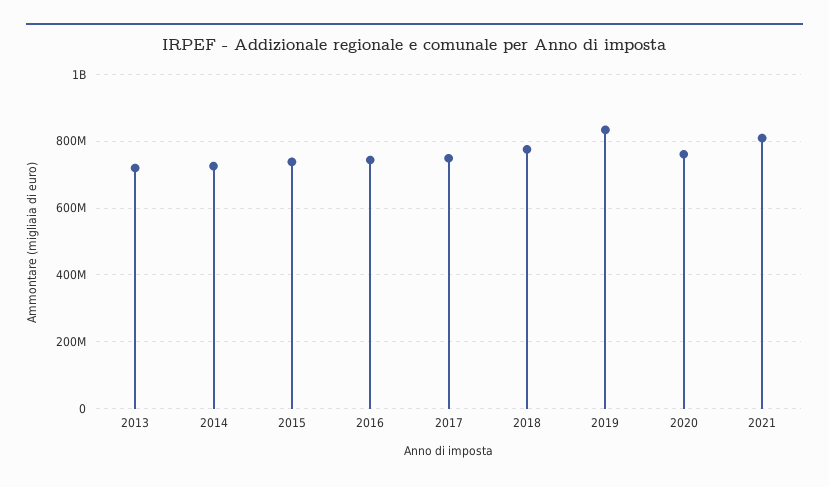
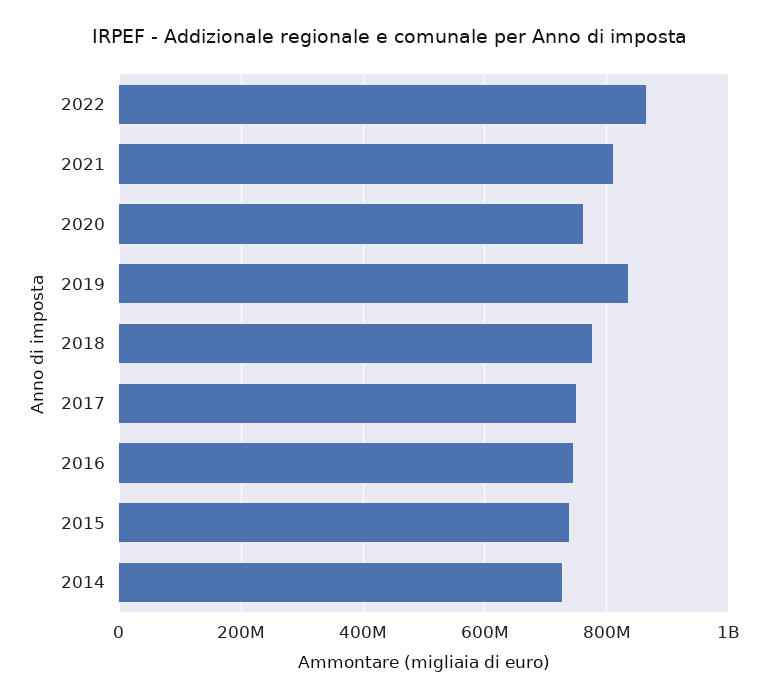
2013: 720000000 -> none
2022: none -> 860000000

